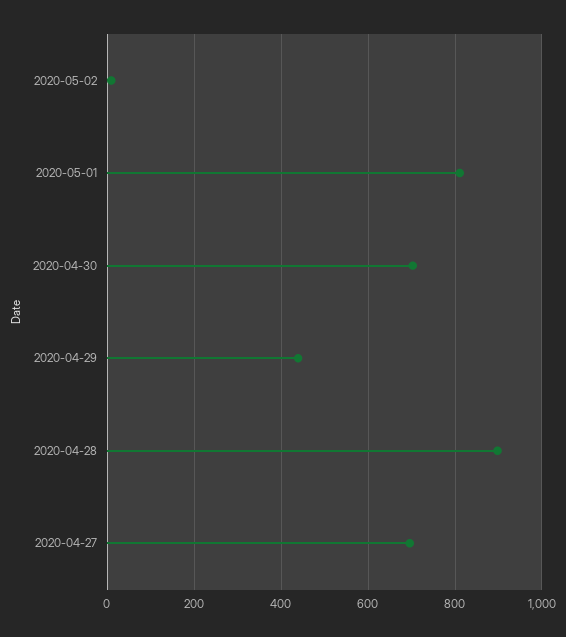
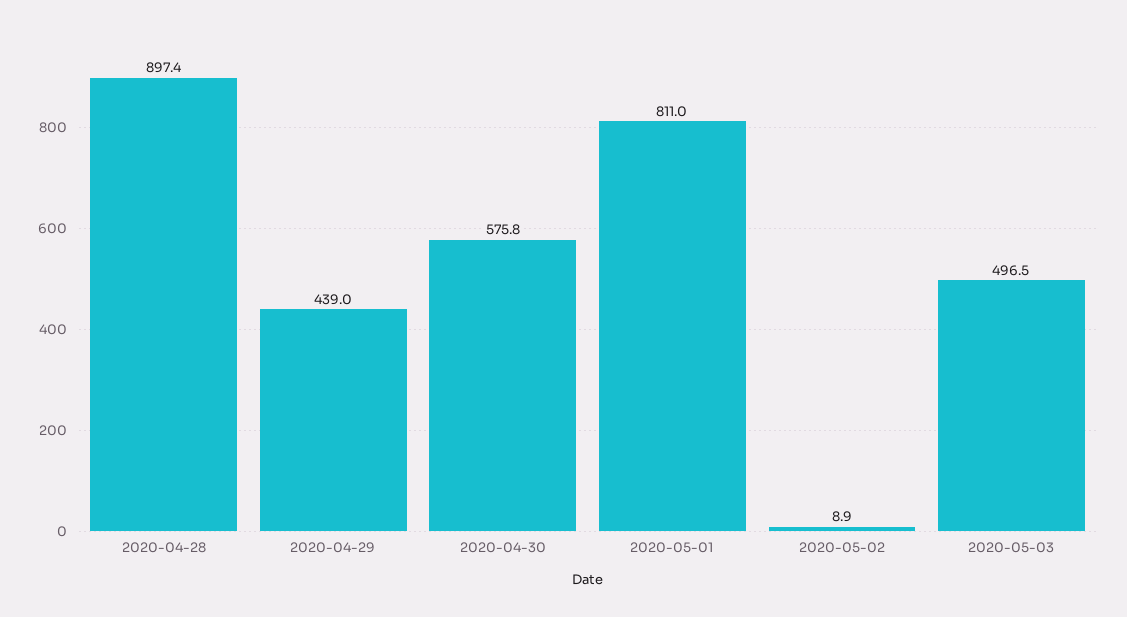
2020-04-30: 700 -> 575.8
2020-04-27: 700 -> none
2020-05-03: none -> 496.5

